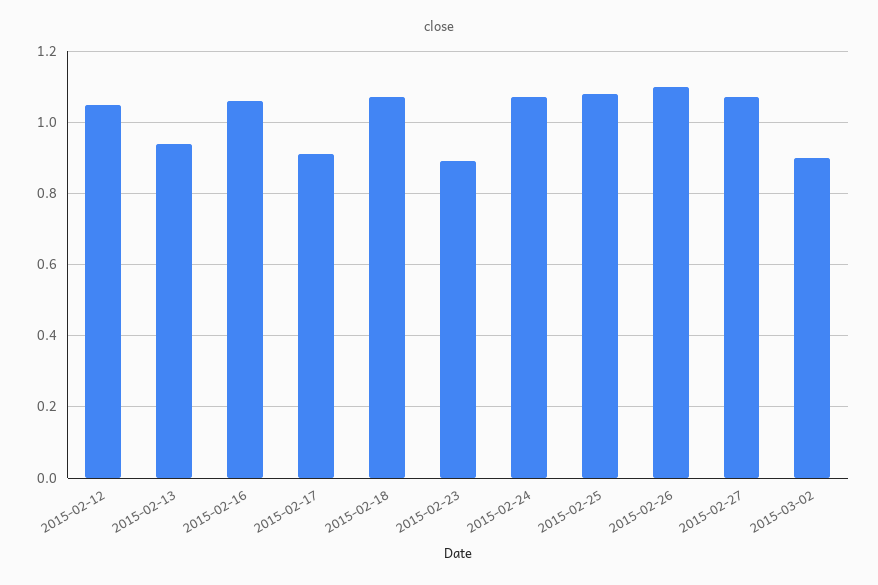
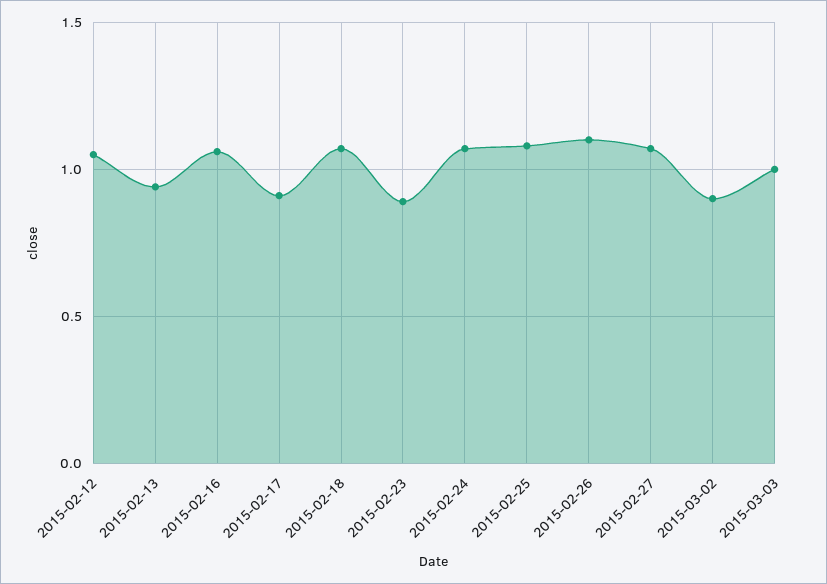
2015-03-03: none -> 1

